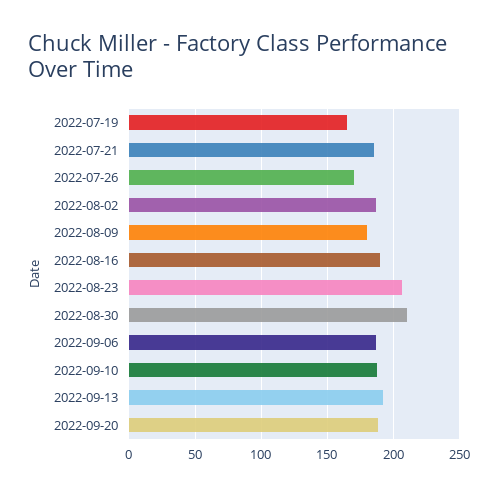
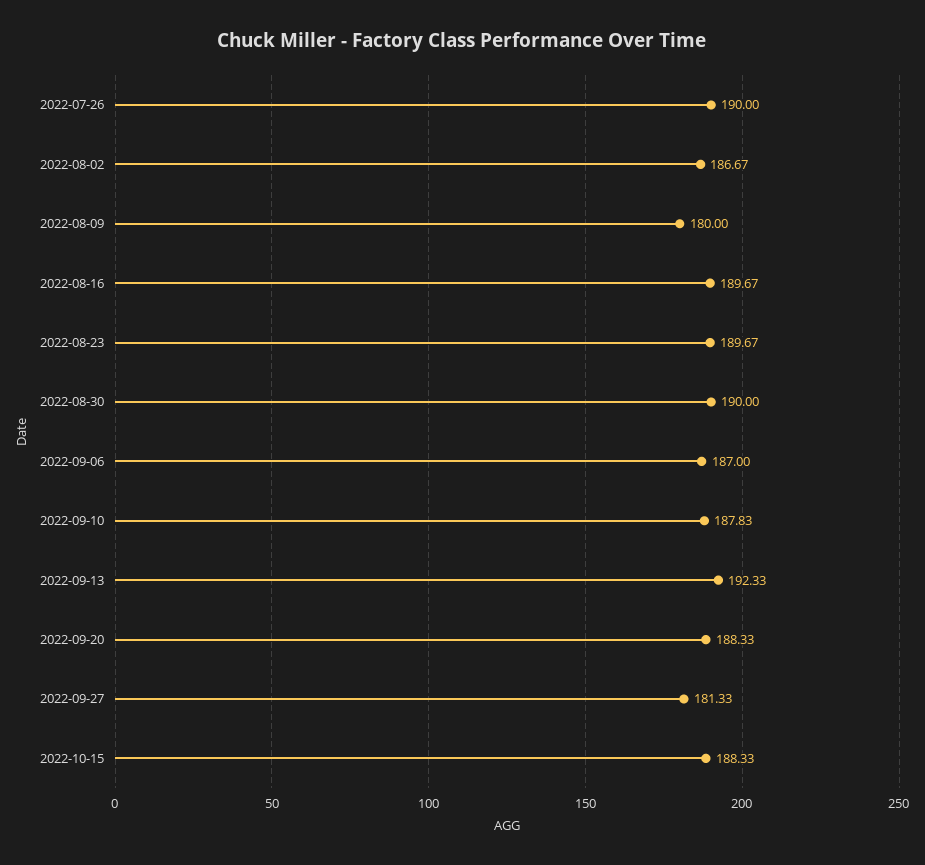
2022-07-19: 165 -> none
2022-07-21: 185 -> none
2022-07-26: 170 -> 190
2022-08-23: 205 -> 189.67
2022-08-30: 210 -> 190
2022-09-27: none -> 181.33
2022-10-15: none -> 188.33

